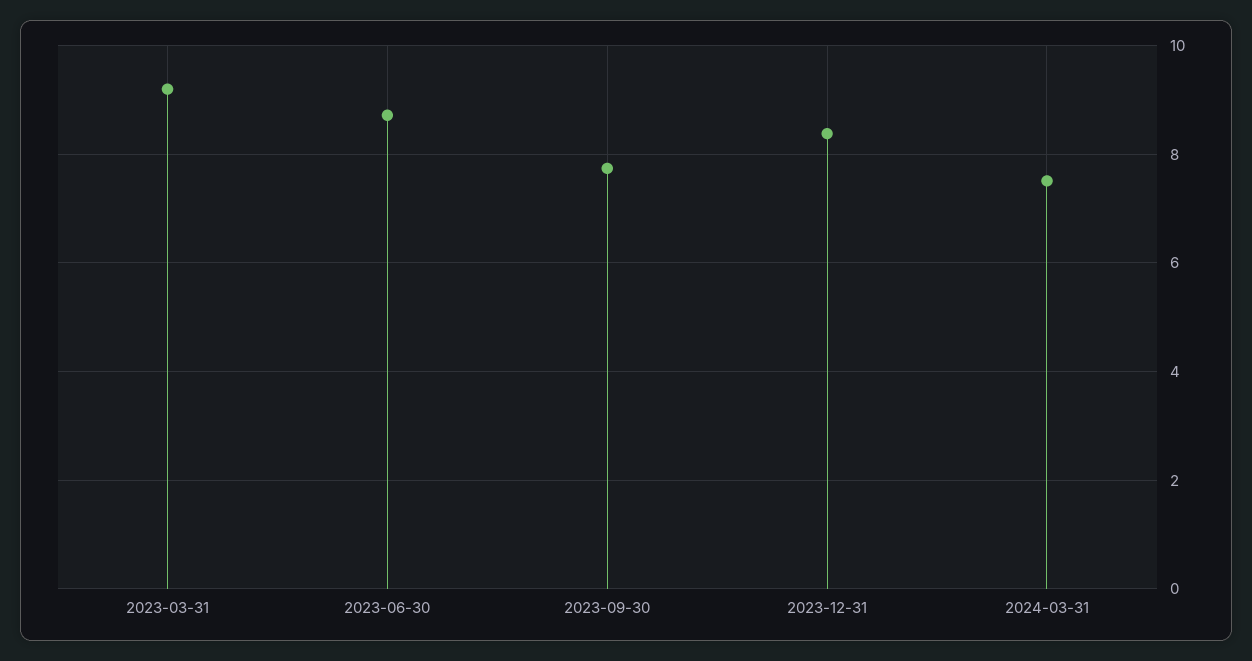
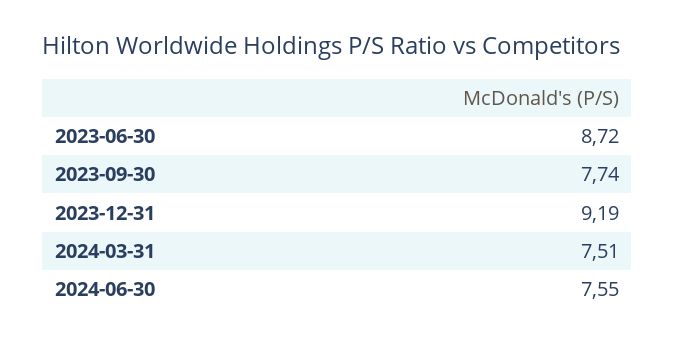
2023-03-31: 9.2 -> none
2023-12-31: 8.4 -> 9.19
2024-06-30: none -> 7.55

